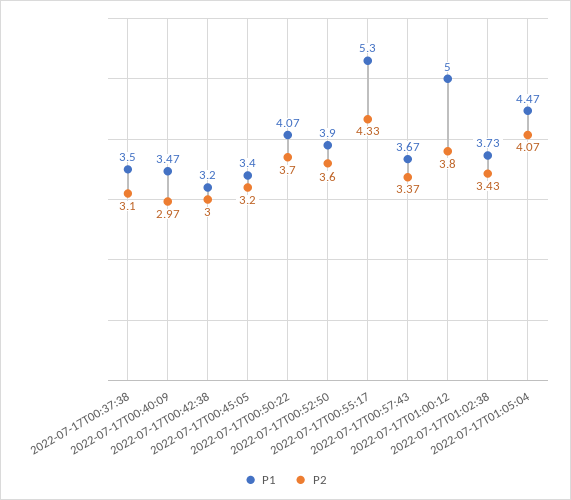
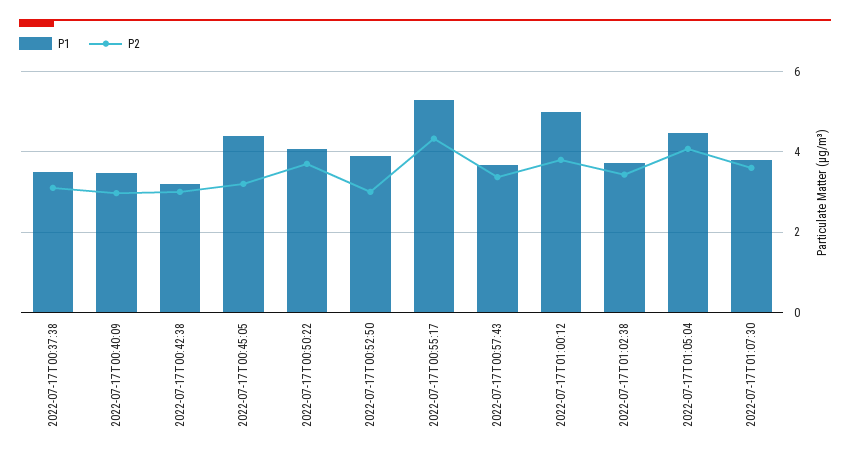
P1, 2022-07-17T00:45:05: 3.4 -> 4.4
P2, 2022-07-17T00:52:50: 3.6 -> 3
P1, 2022-07-17T01:07:30: none -> 3.8
P2, 2022-07-17T01:07:30: none -> 3.6

